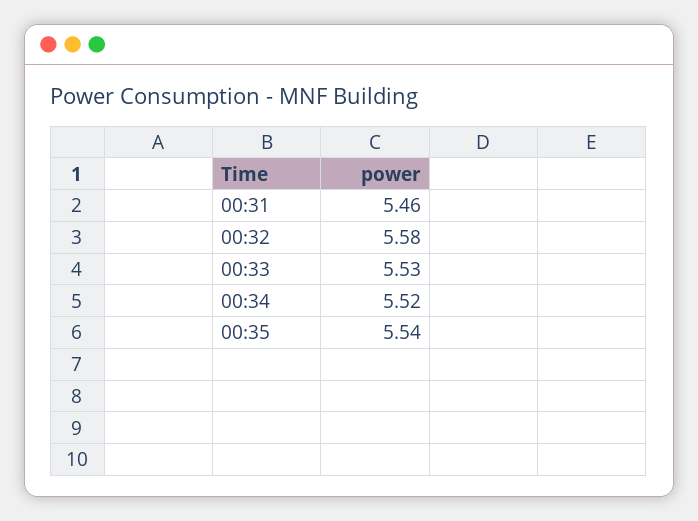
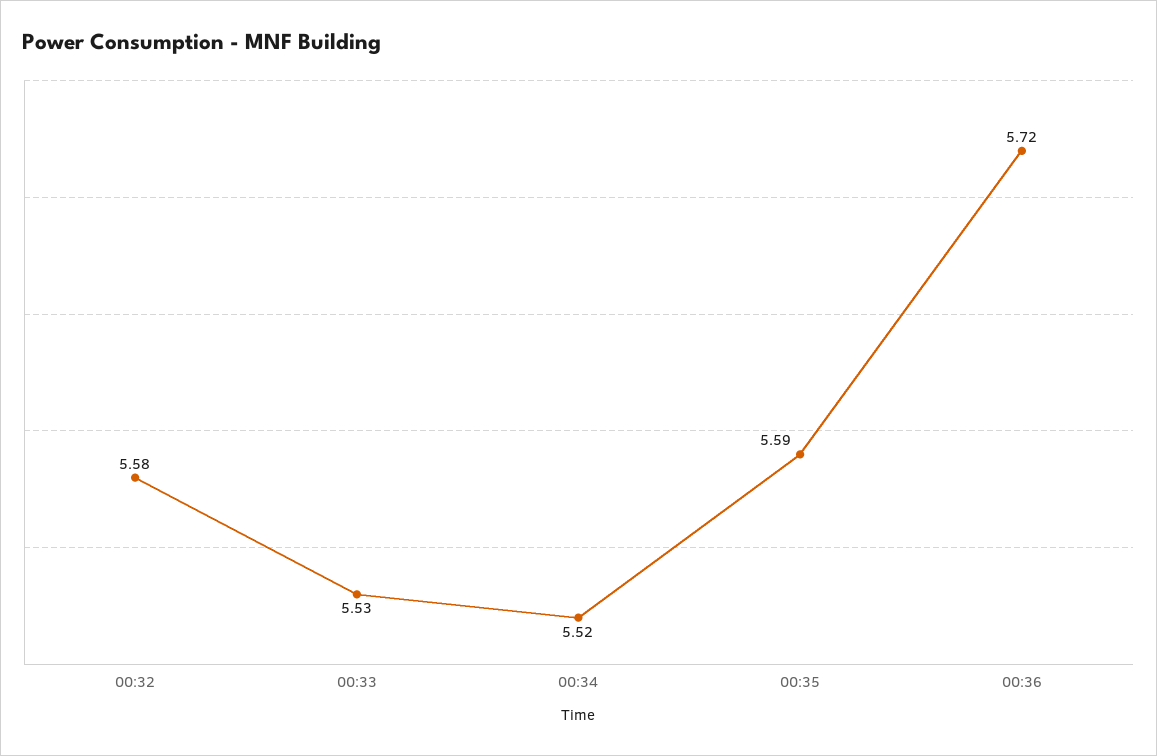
00:31: 5.46 -> none
00:35: 5.54 -> 5.59
00:36: none -> 5.72

